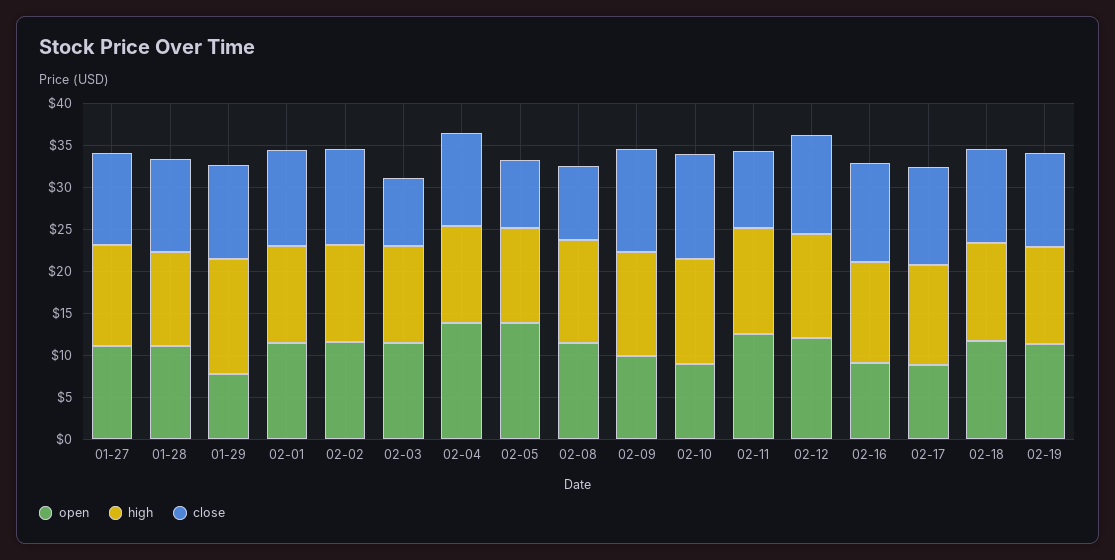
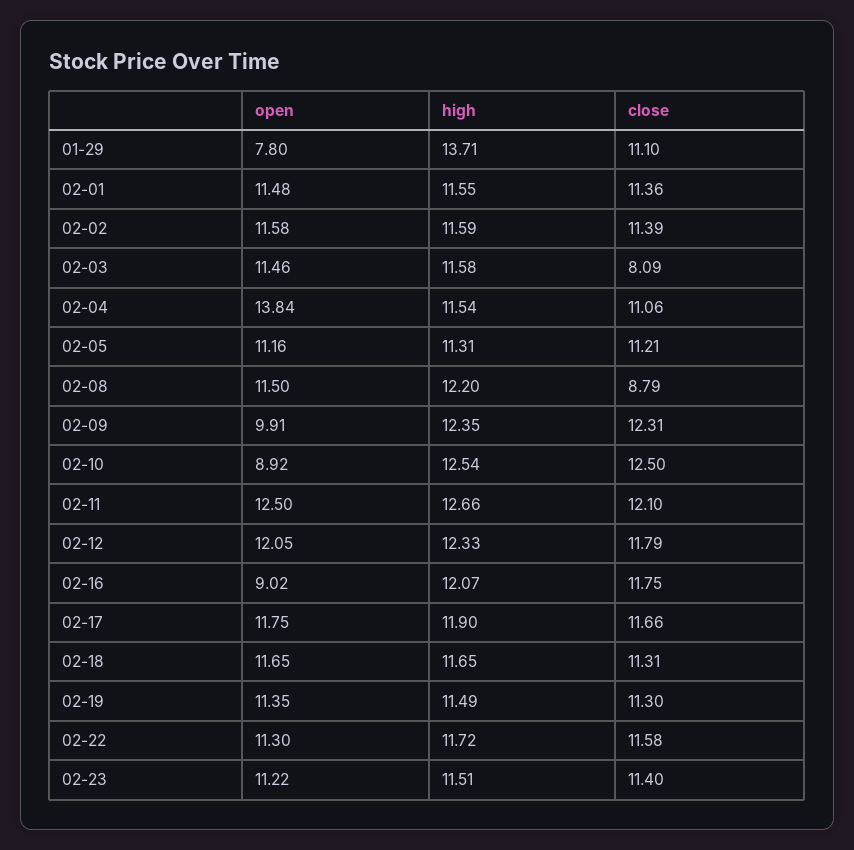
open, 01-27: 11 -> none
high, 01-27: 12 -> none
close, 01-27: 11 -> none
open, 01-28: 11 -> none
high, 01-28: 11 -> none
close, 01-28: 11 -> none
open, 02-05: 14 -> 11.16
close, 02-05: 8 -> 11.21
close, 02-11: 9 -> 12.1
open, 02-17: 9 -> 11.75
open, 02-22: none -> 11.3
high, 02-22: none -> 11.72
close, 02-22: none -> 11.58
open, 02-23: none -> 11.22
high, 02-23: none -> 11.51
close, 02-23: none -> 11.4

